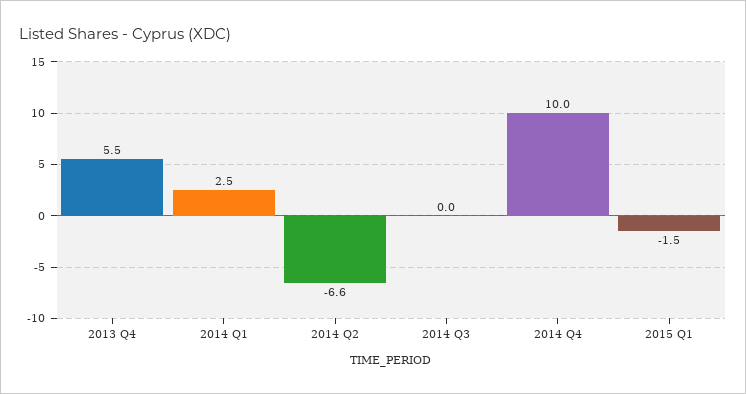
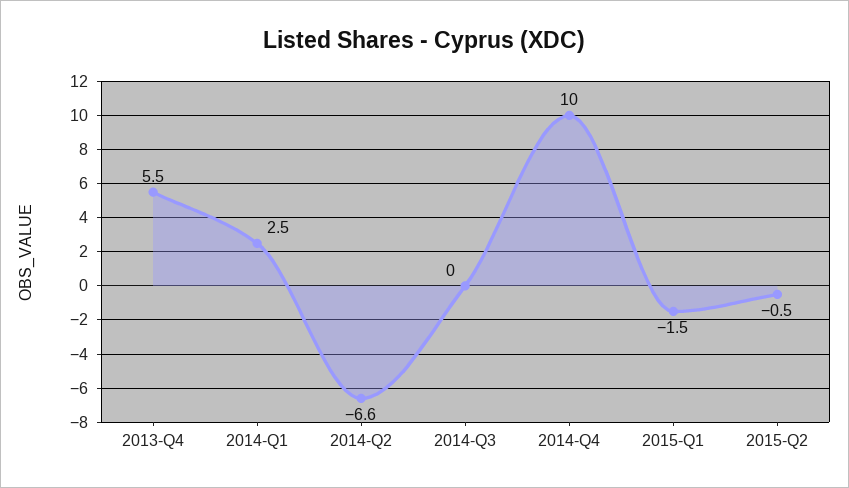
2015-Q2: none -> -0.5

